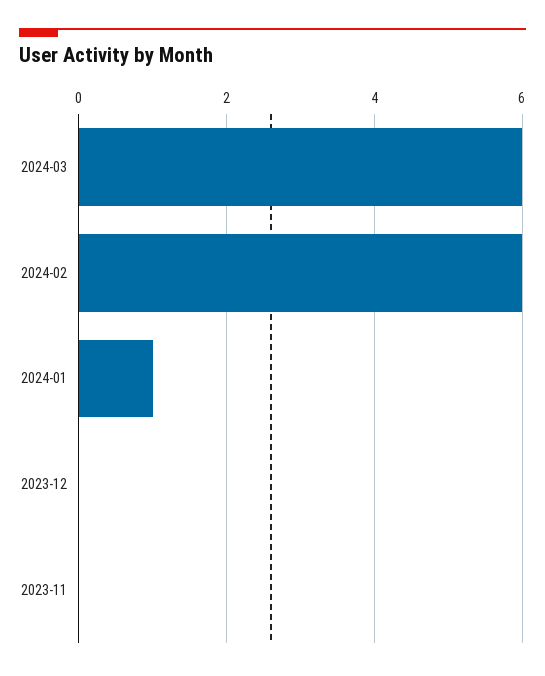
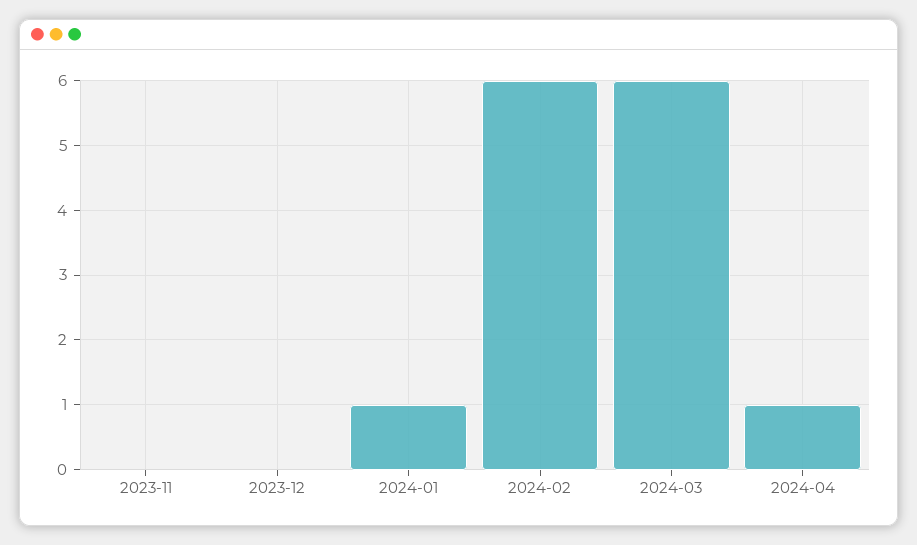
2024-04: none -> 1

